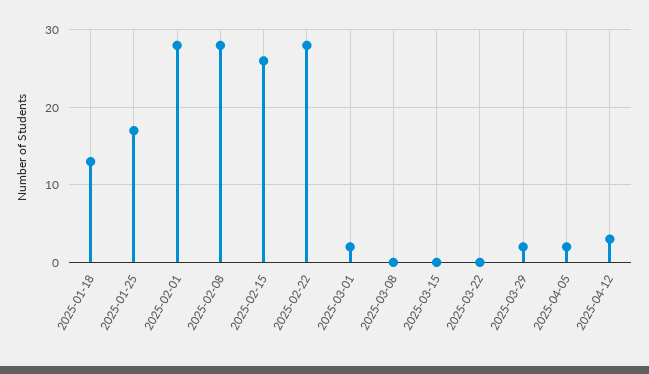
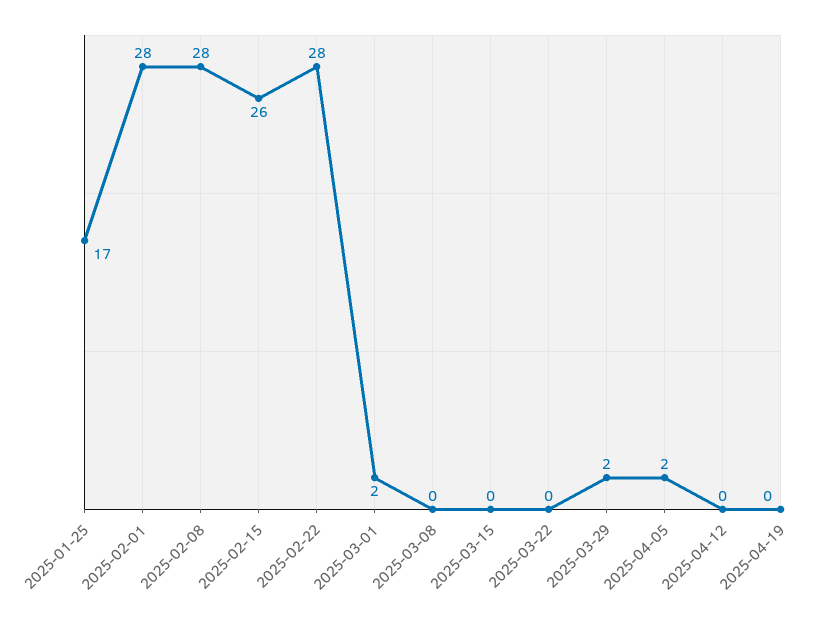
2025-01-18: 13 -> none
2025-04-12: 3 -> 0
2025-04-19: none -> 0

